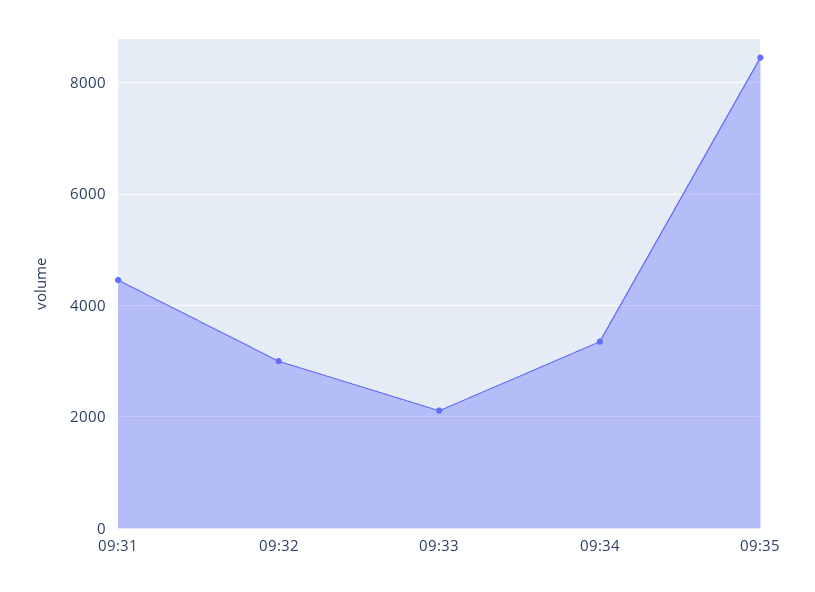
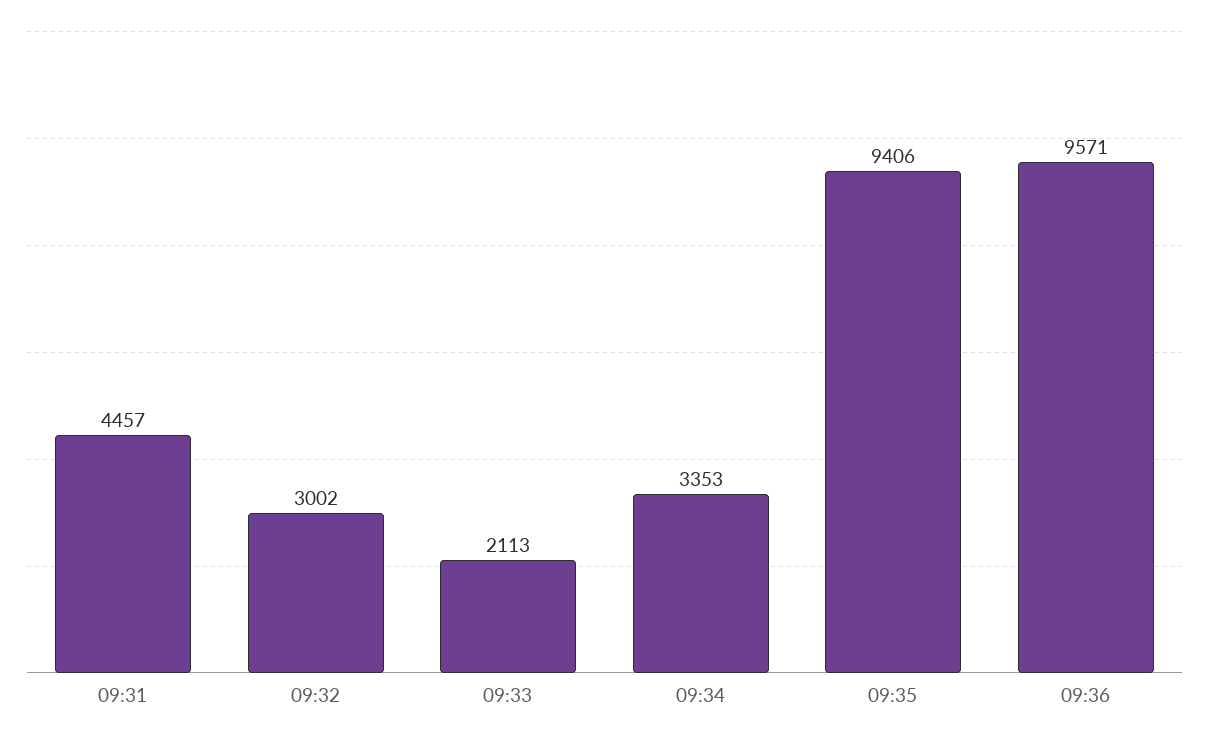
09:35: 8400 -> 9406
09:36: none -> 9571

